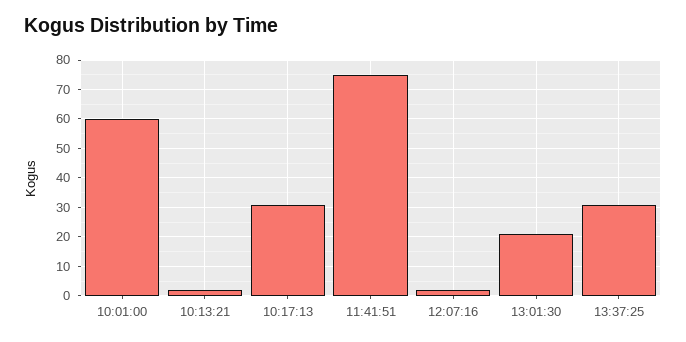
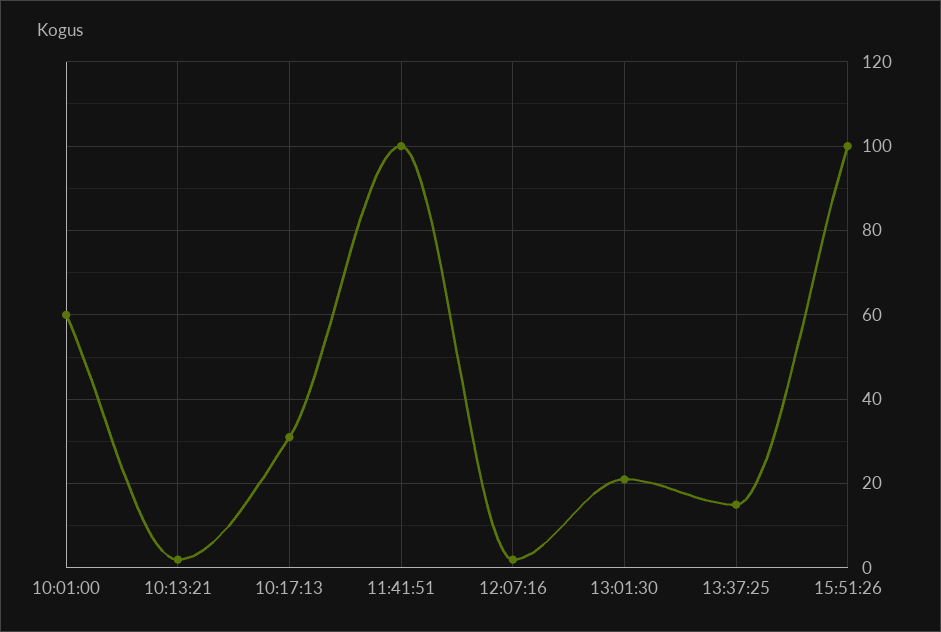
11:41:51: 75 -> 100
13:37:25: 30 -> 15
15:51:26: none -> 100

